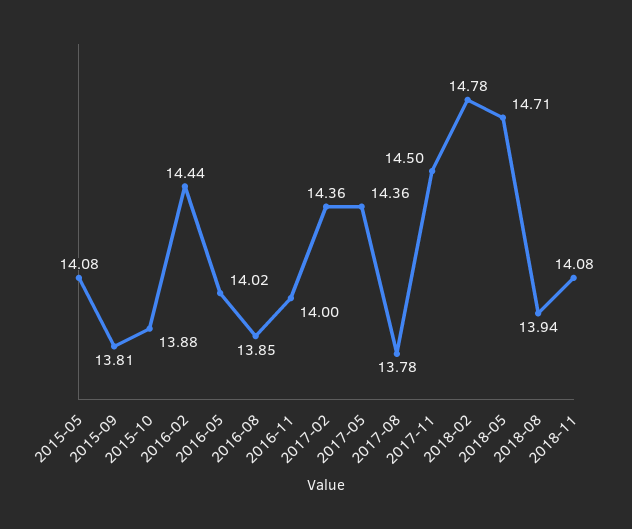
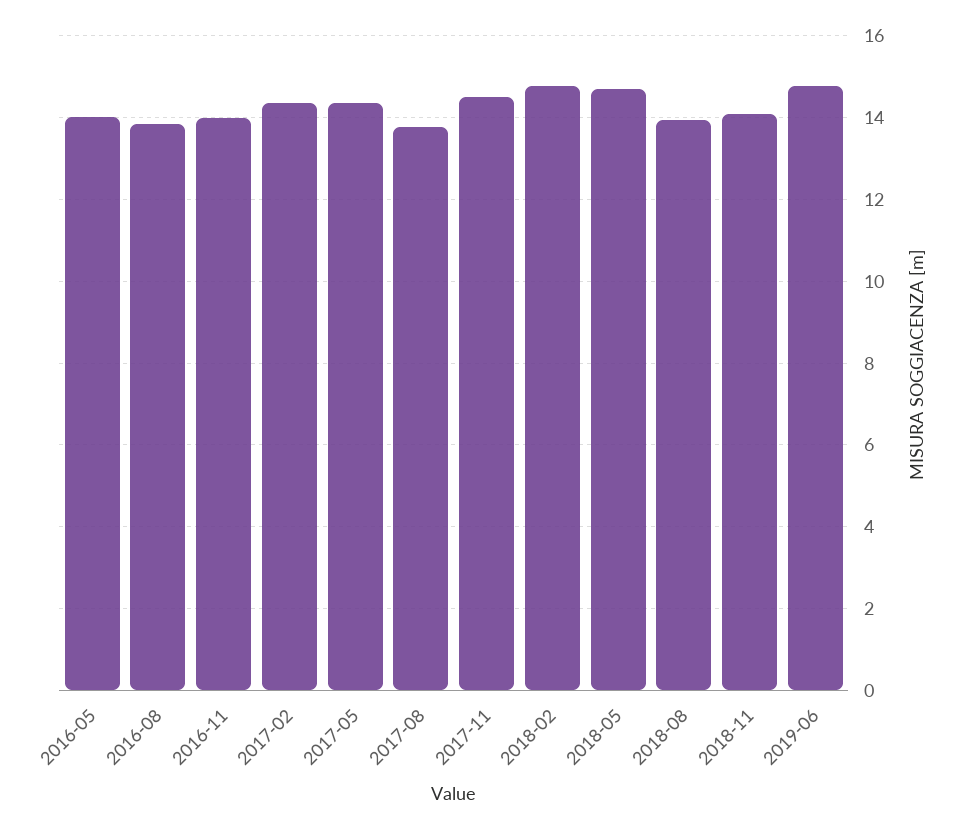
2015-05: 14.08 -> none
2015-09: 13.81 -> none
2015-10: 13.88 -> none
2016-02: 14.44 -> none
2019-06: none -> 14.8

